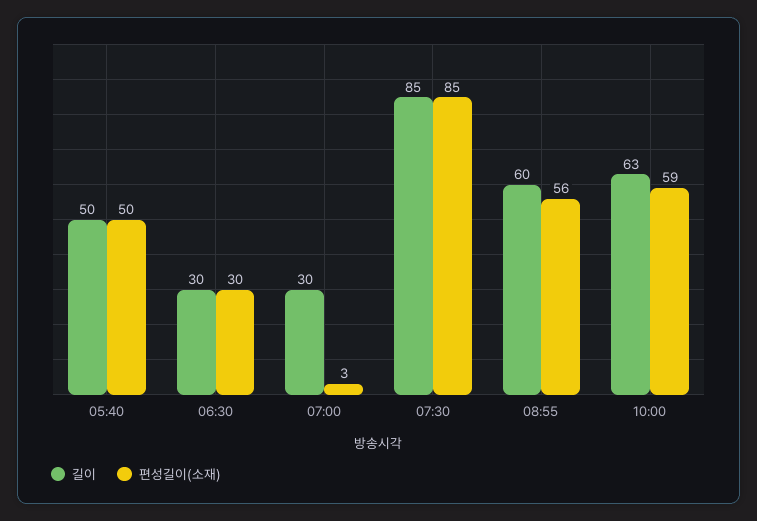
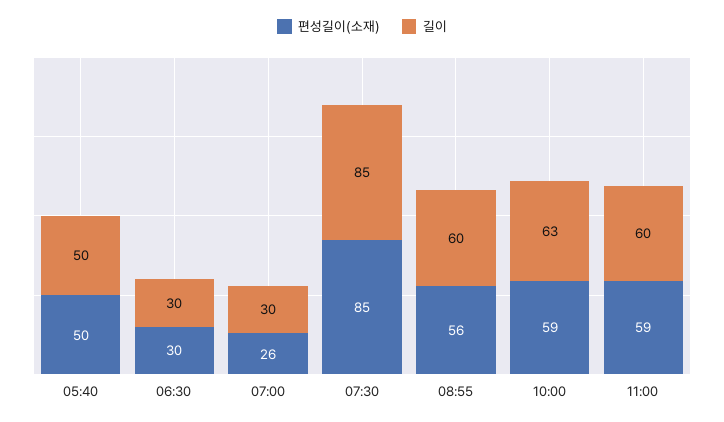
편성길이(소재), 07:00: 3 -> 26
편성길이(소재), 11:00: none -> 59
길이, 11:00: none -> 60

